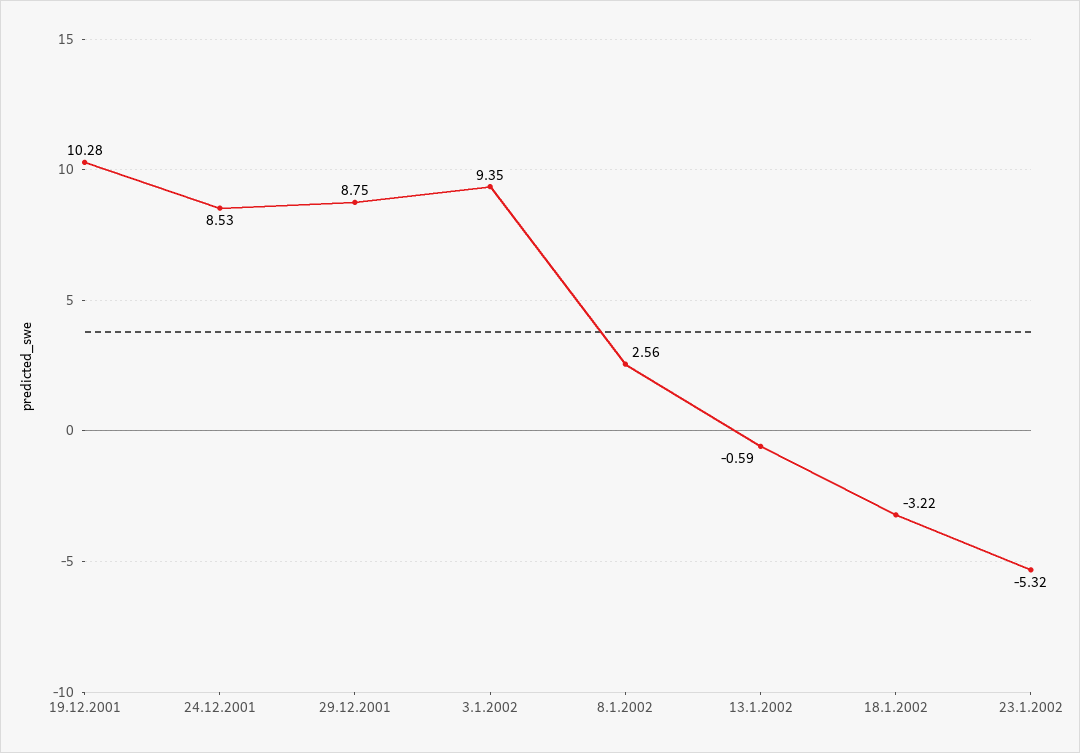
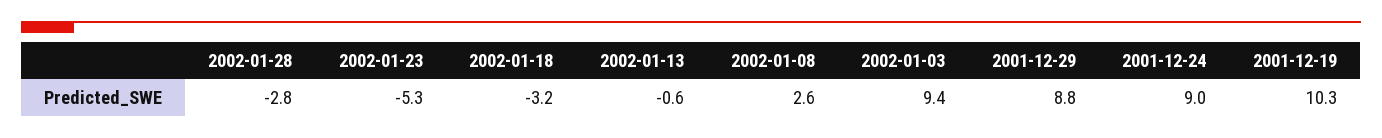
24.12.2001: 8.53 -> 9
2002-01-28: none -> -2.8

